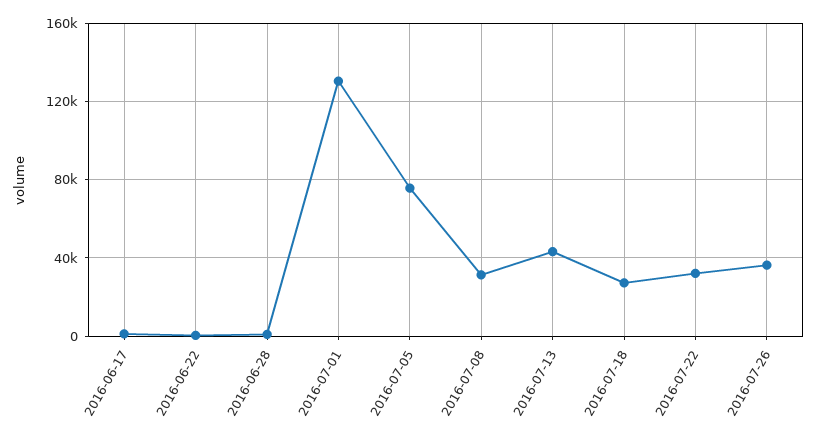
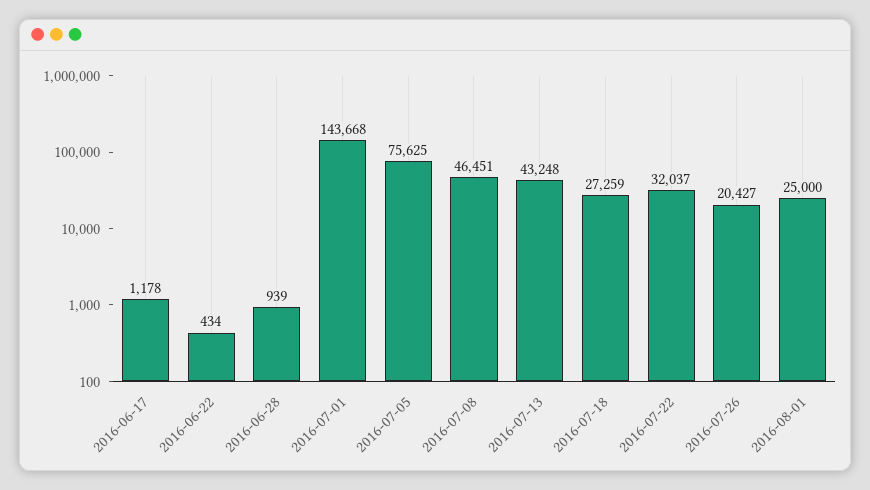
2016-07-01: 130000 -> 143668
2016-07-08: 30000 -> 46451
2016-07-26: 35000 -> 20427
2016-08-01: none -> 25000

